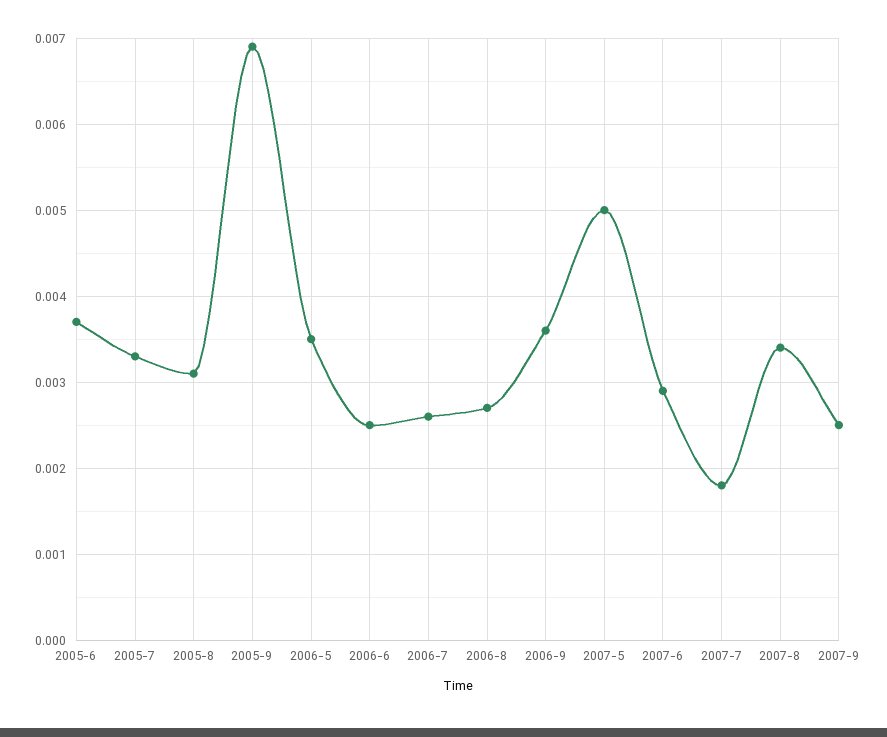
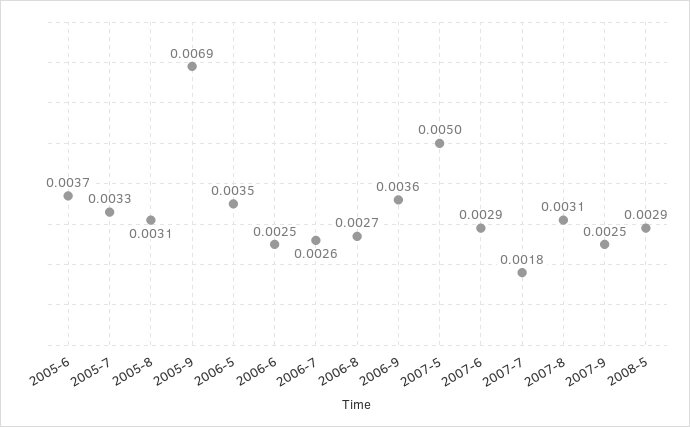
2007-8: 0.0034 -> 0.0031
2008-5: none -> 0.0029

